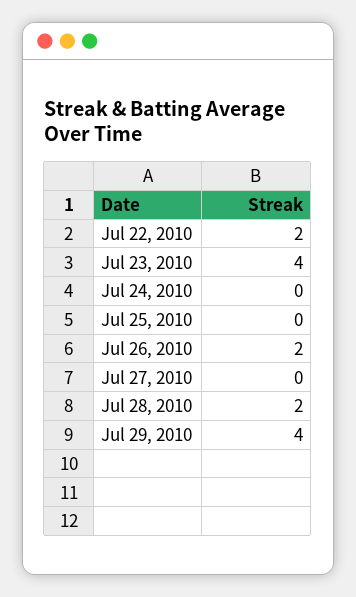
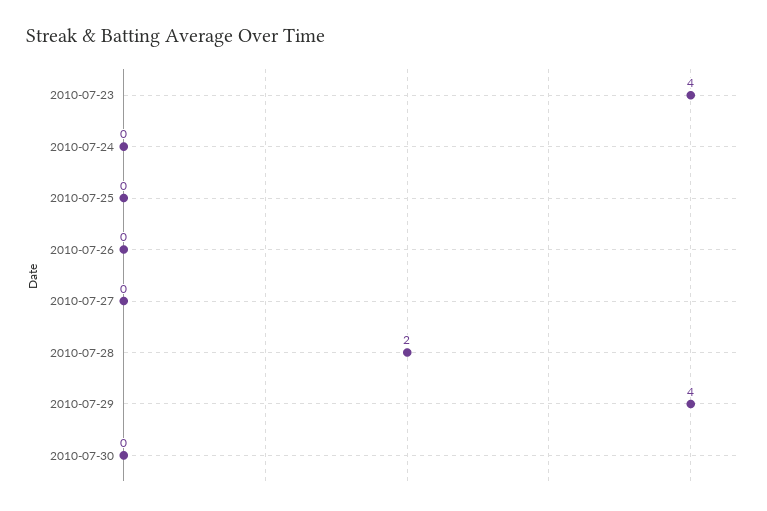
Jul 22, 2010: 2 -> none
Jul 26, 2010: 2 -> 0
2010-07-30: none -> 0

